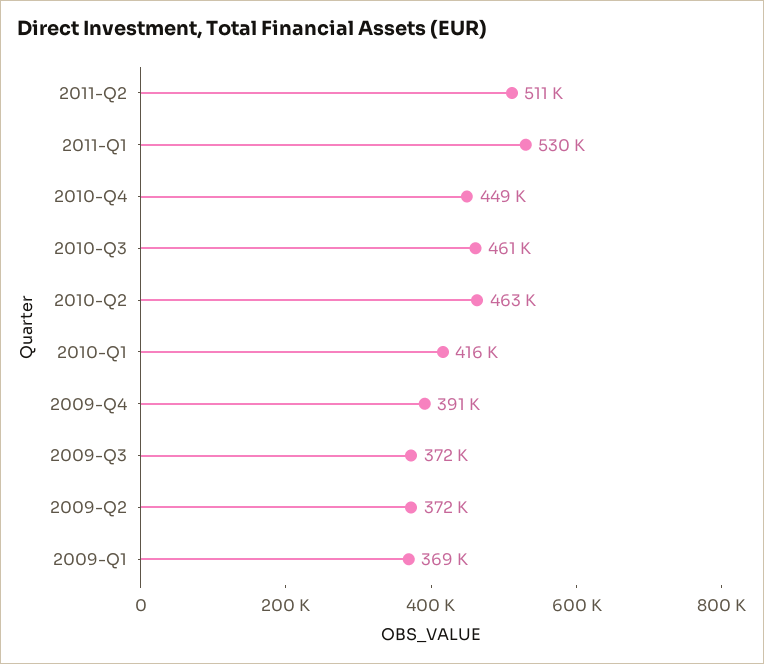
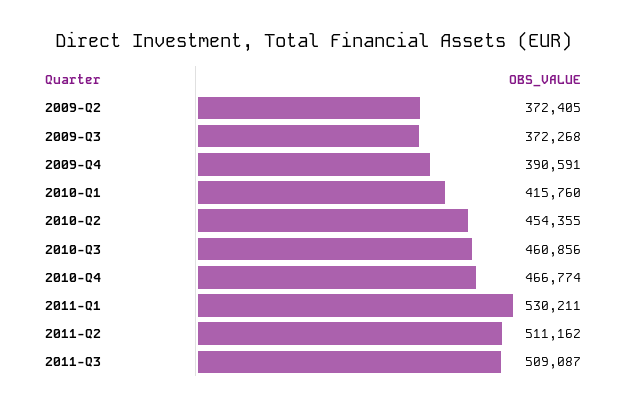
2010-Q4: 449000 -> 466774
2010-Q2: 463000 -> 454355
2009-Q1: 369000 -> none
2011-Q3: none -> 509087

